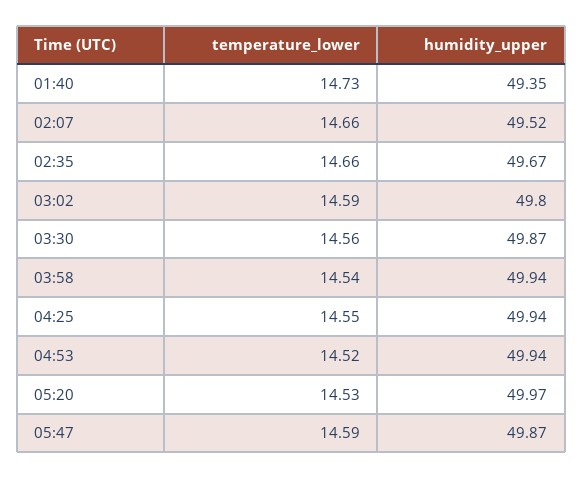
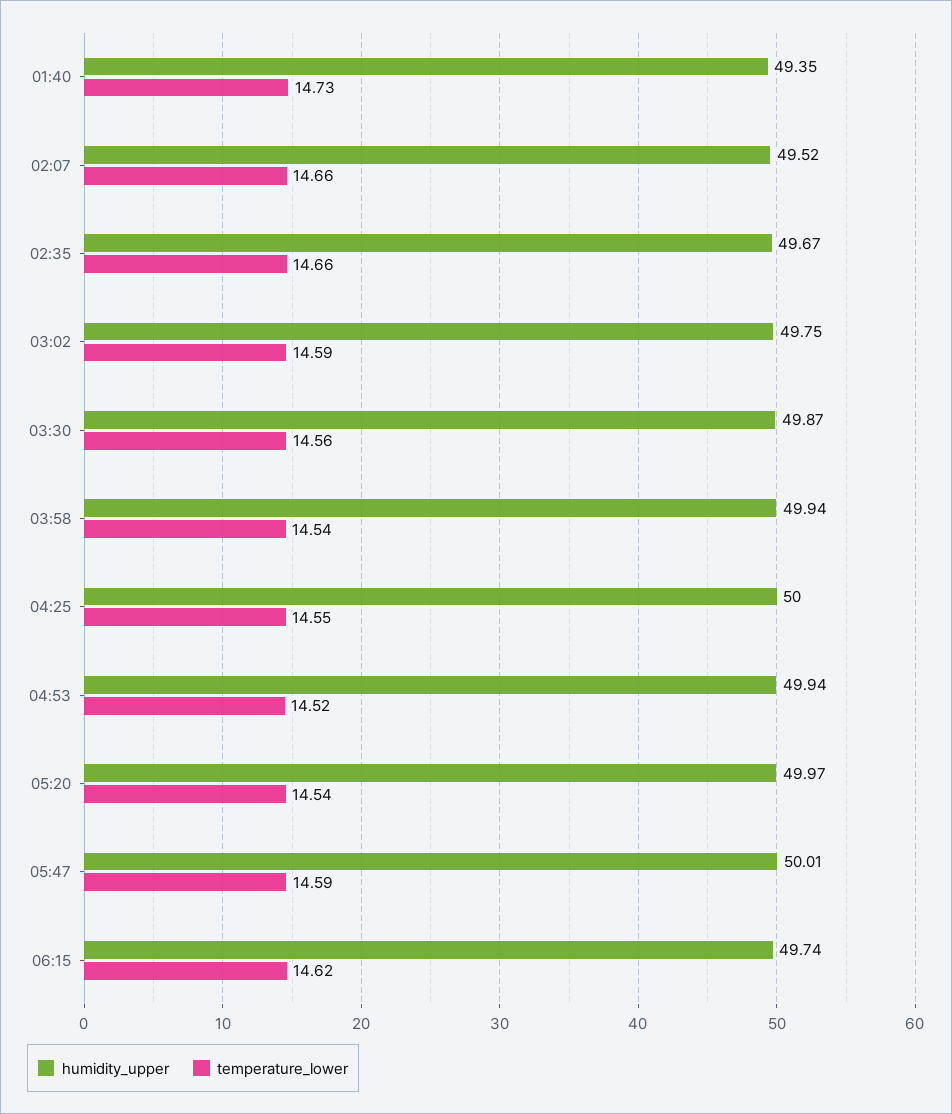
humidity_upper, 03:02: 49.8 -> 49.75
humidity_upper, 04:25: 49.94 -> 50
temperature_lower, 05:20: 14.53 -> 14.54
humidity_upper, 05:47: 49.87 -> 50.01
humidity_upper, 06:15: none -> 49.74
temperature_lower, 06:15: none -> 14.62

